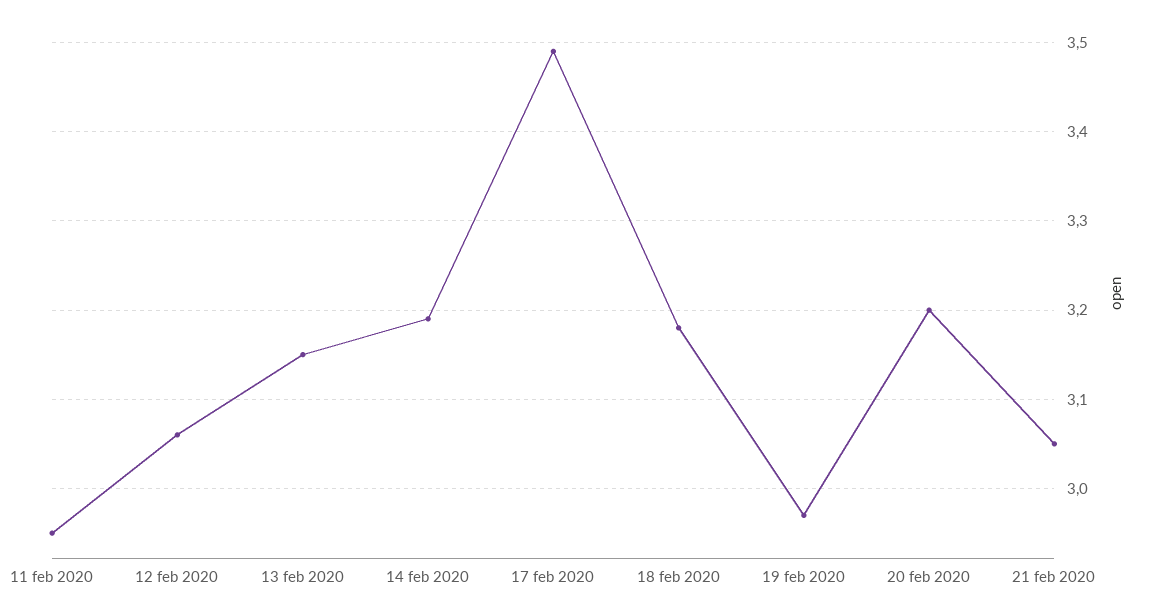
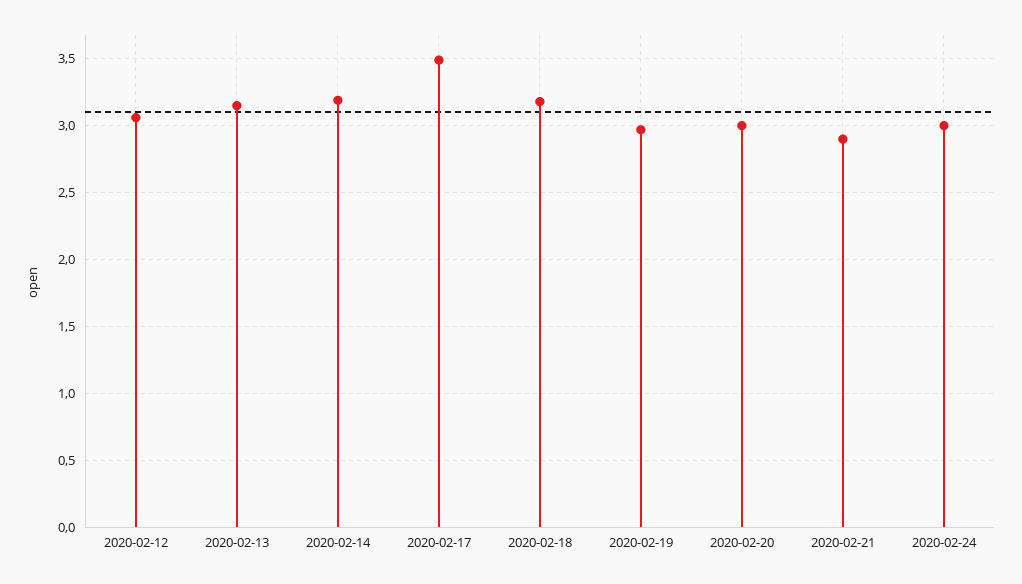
11 feb 2020: 2.95 -> none
20 feb 2020: 3.2 -> 3
21 feb 2020: 3.05 -> 2.9
2020-02-24: none -> 3

